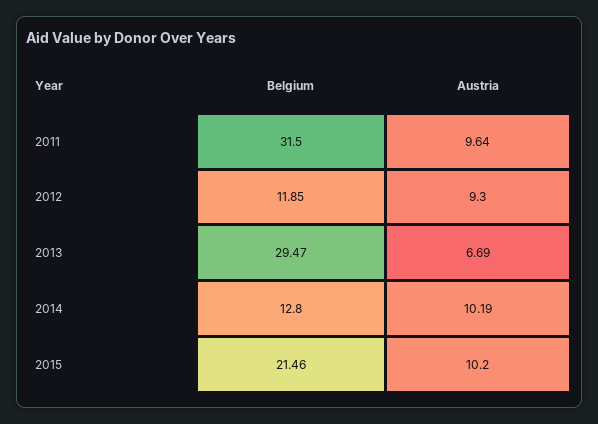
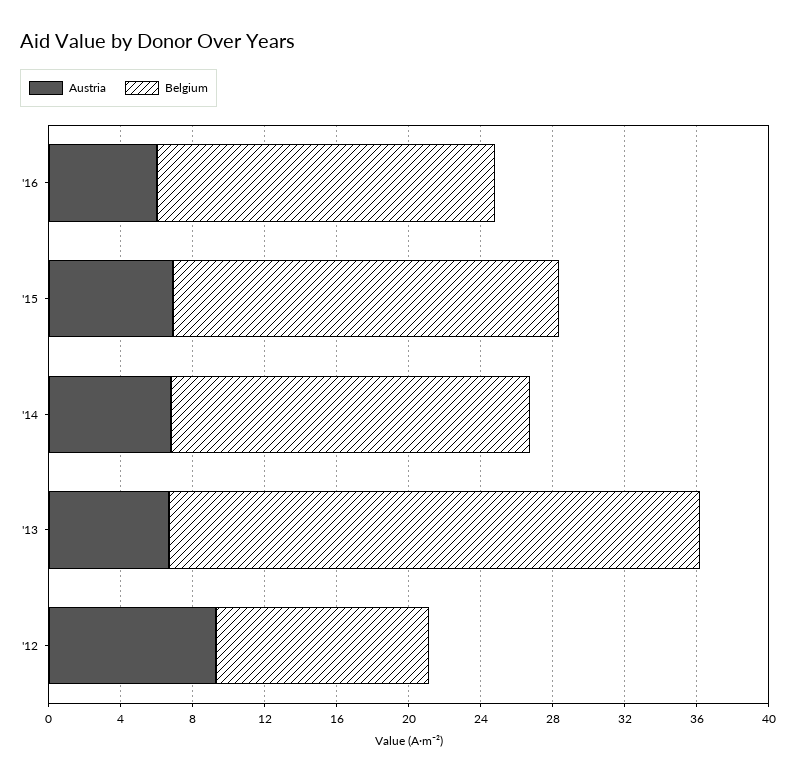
Belgium, 2011: 31.5 -> none
Austria, 2011: 9.64 -> none
Belgium, 2014: 12.8 -> 20
Austria, 2014: 10.19 -> 7
Austria, 2015: 10.2 -> 7
Austria, '16: none -> 6
Belgium, '16: none -> 19

